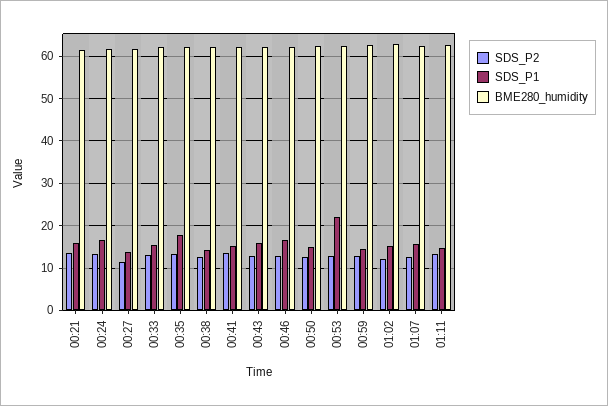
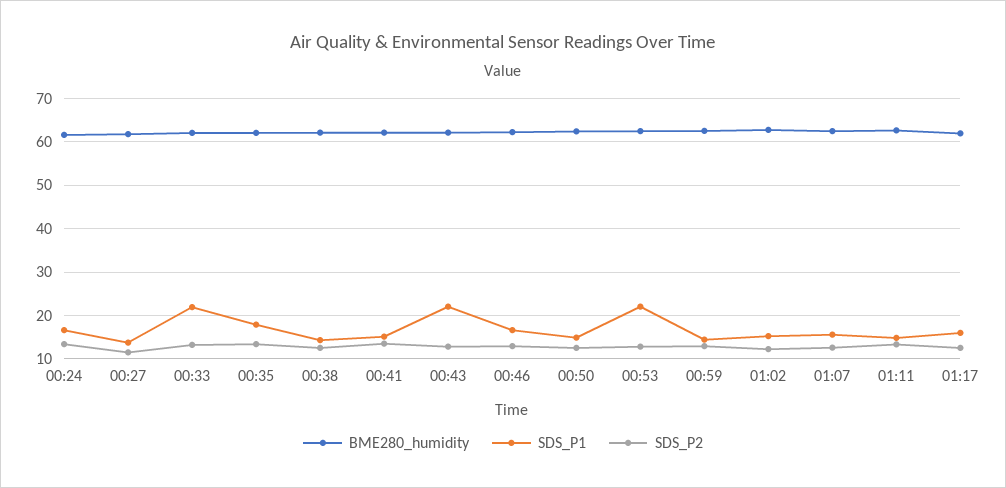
SDS_P2, 00:21: 14 -> none
SDS_P1, 00:21: 16 -> none
BME280_humidity, 00:21: 62 -> none
SDS_P1, 00:33: 16 -> 22
SDS_P1, 00:43: 16 -> 22
BME280_humidity, 01:17: none -> 62
SDS_P1, 01:17: none -> 16
SDS_P2, 01:17: none -> 12

